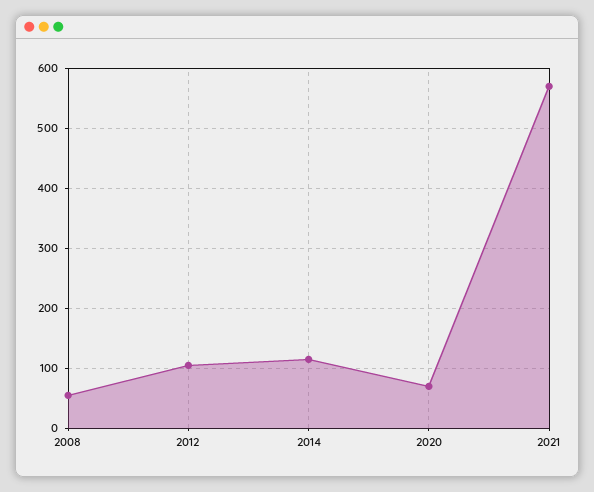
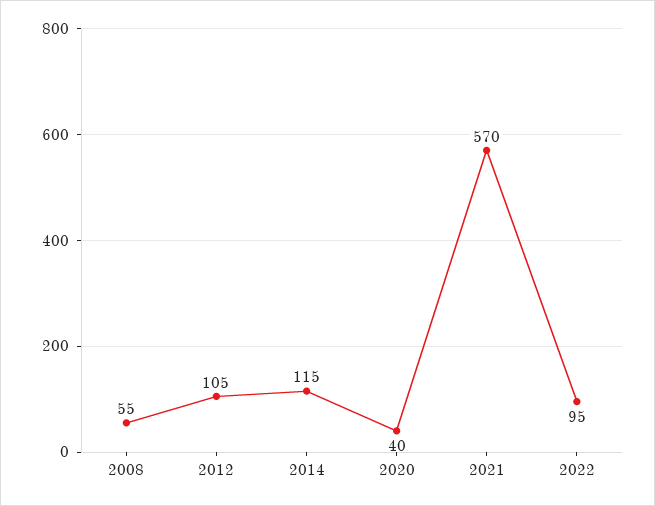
2020: 70 -> 40
2022: none -> 95

